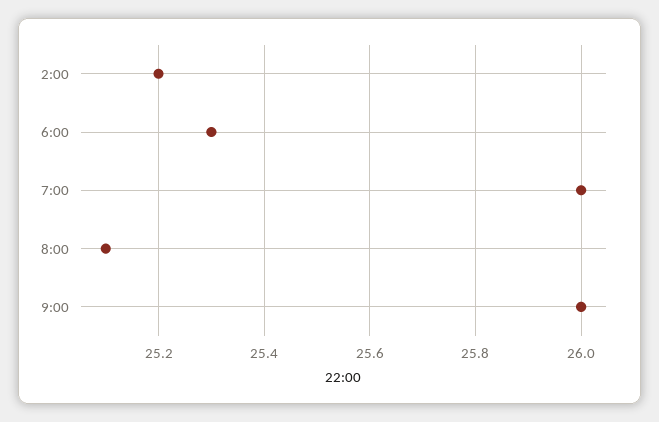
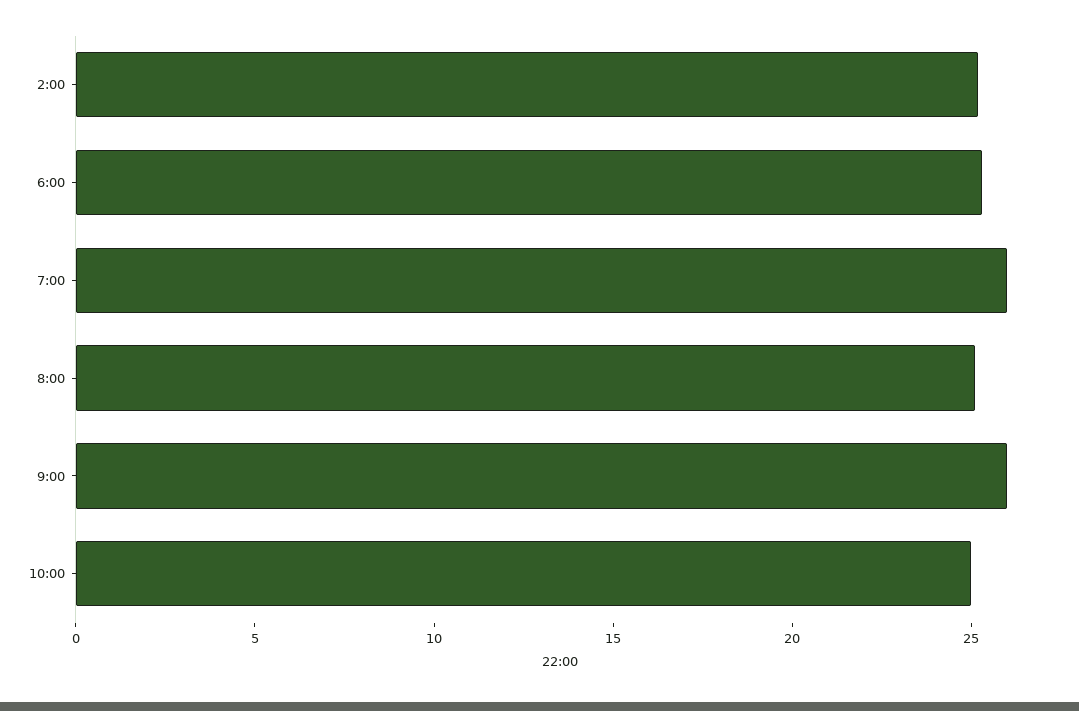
10:00: none -> 25

